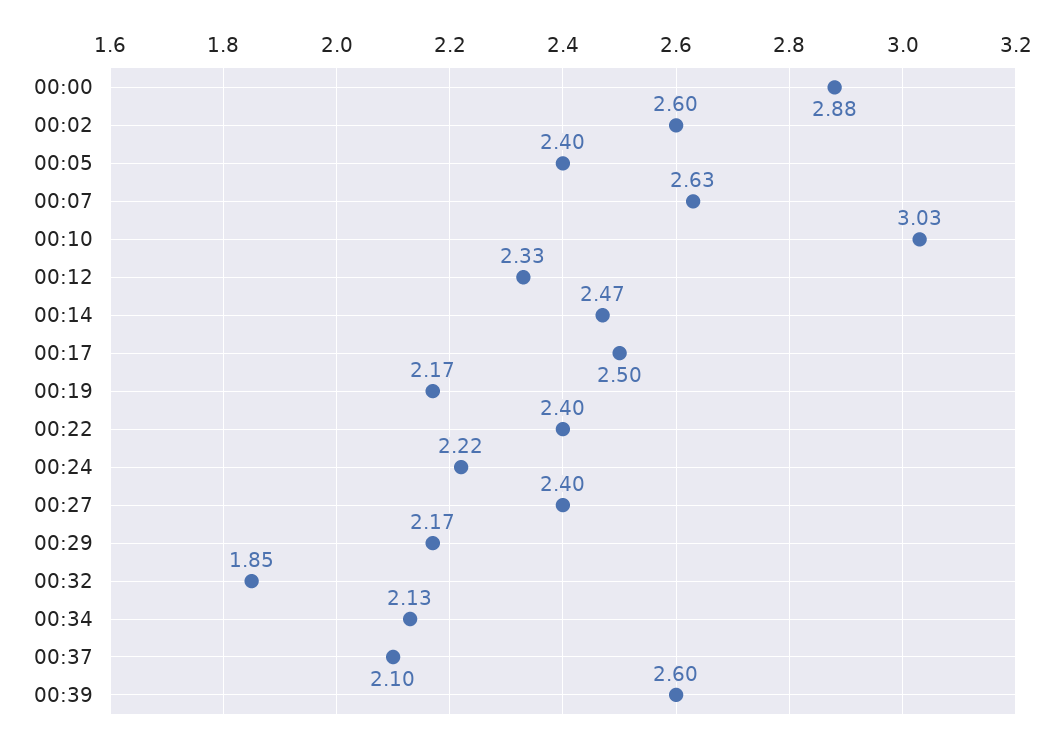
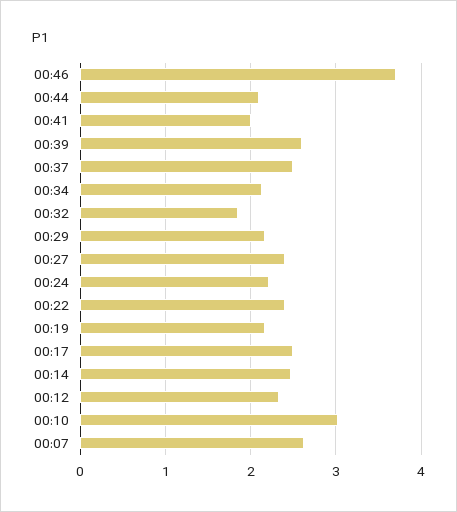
00:00: 2.88 -> none
00:02: 2.6 -> none
00:05: 2.4 -> none
00:37: 2.1 -> 2.5
00:46: none -> 3.7
00:44: none -> 2.1
00:41: none -> 2

